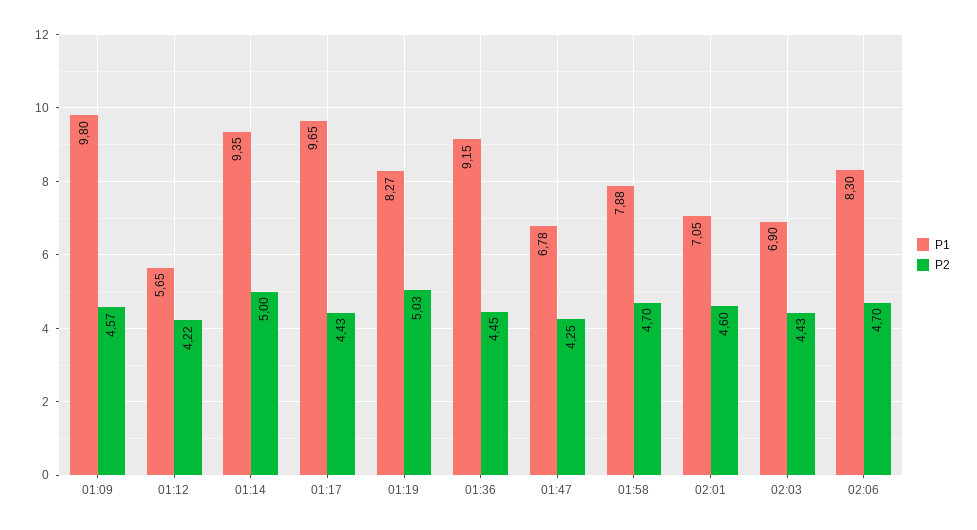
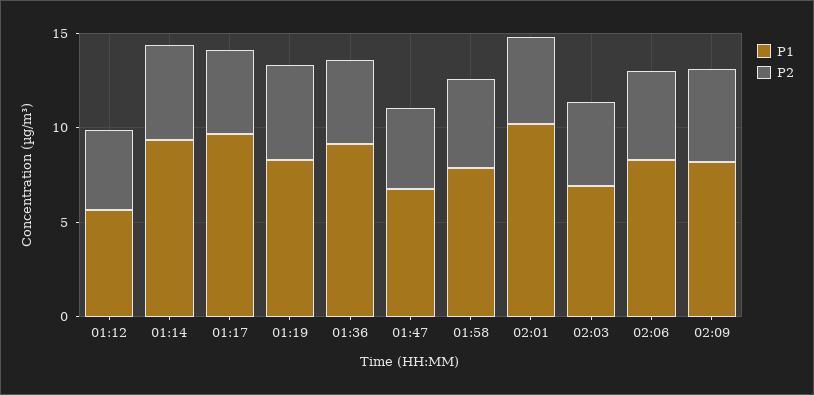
P1, 01:09: 9.8 -> none
P2, 01:09: 4.57 -> none
P1, 02:01: 7.05 -> 10
P1, 02:09: none -> 8
P2, 02:09: none -> 5

